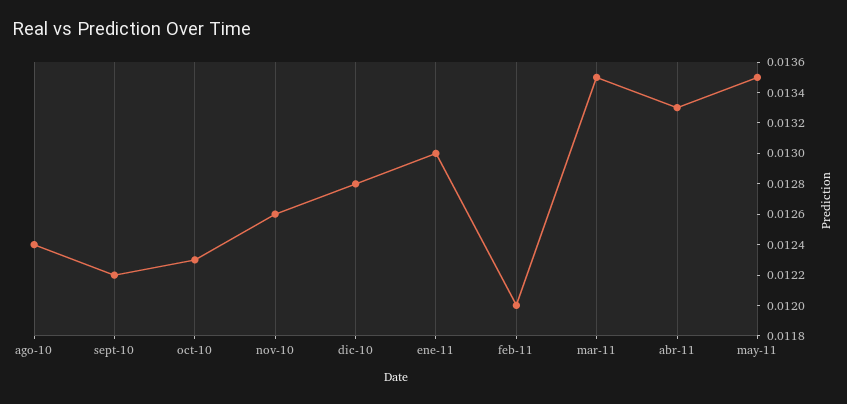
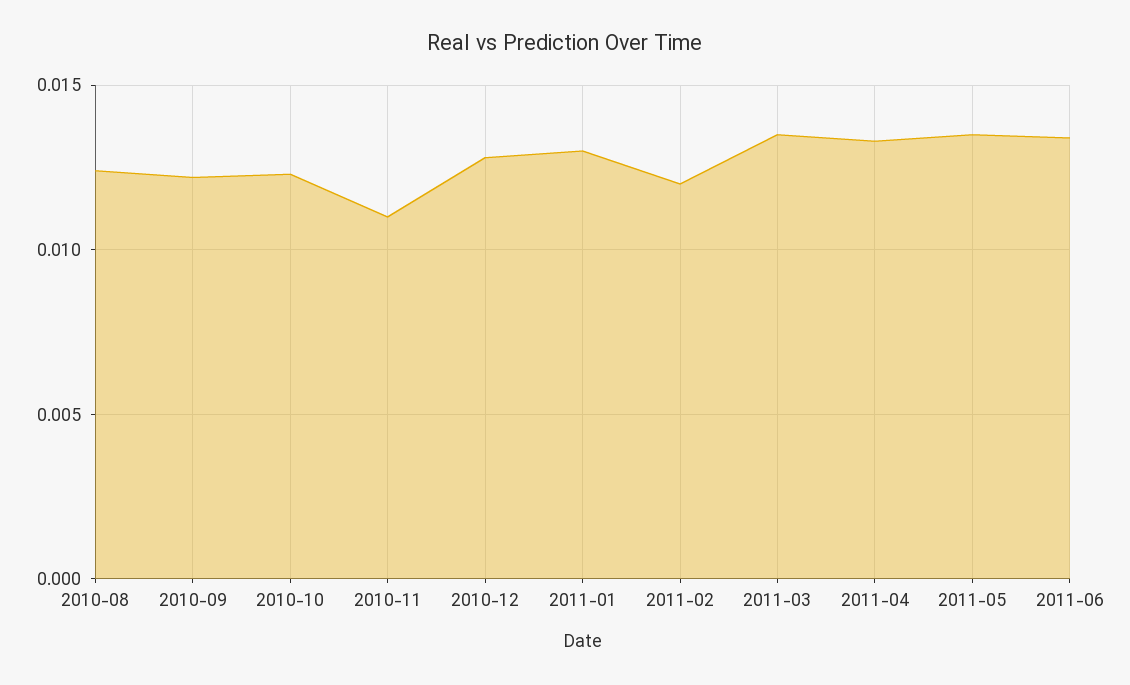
nov-10: 0.0126 -> 0.011
2011-06: none -> 0.0135

